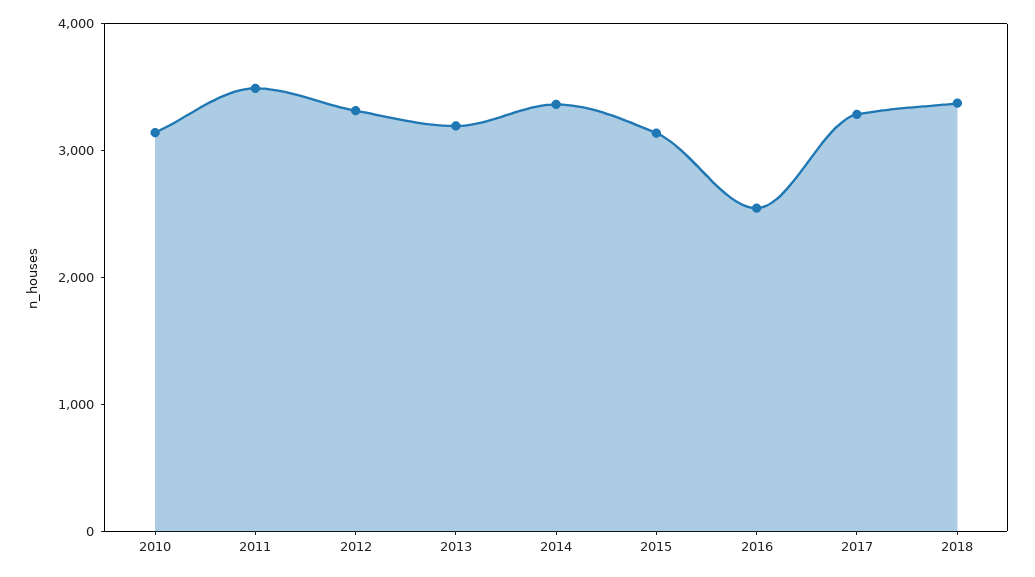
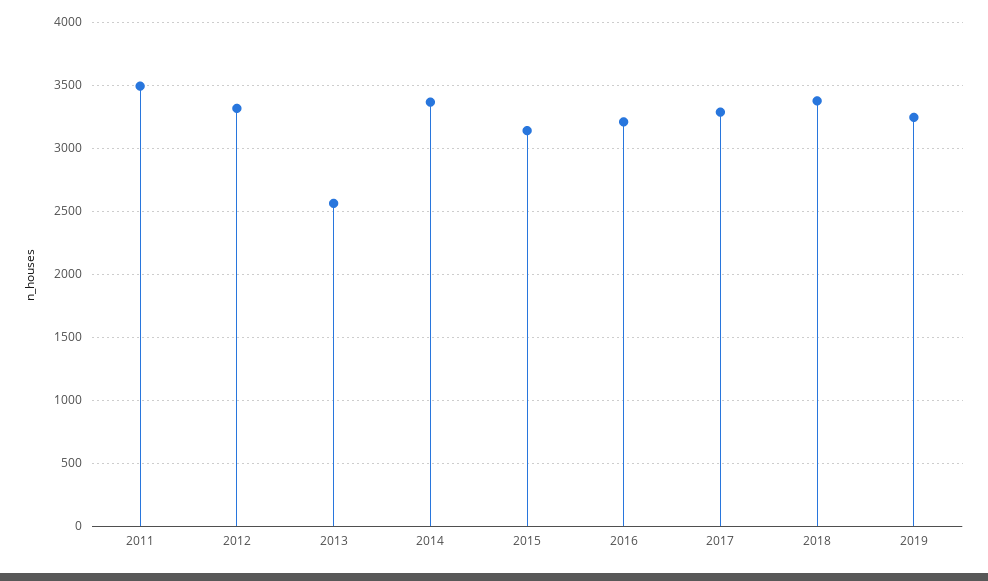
2010: 3200 -> none
2013: 3200 -> 2550
2016: 2600 -> 3200
2019: none -> 3250

